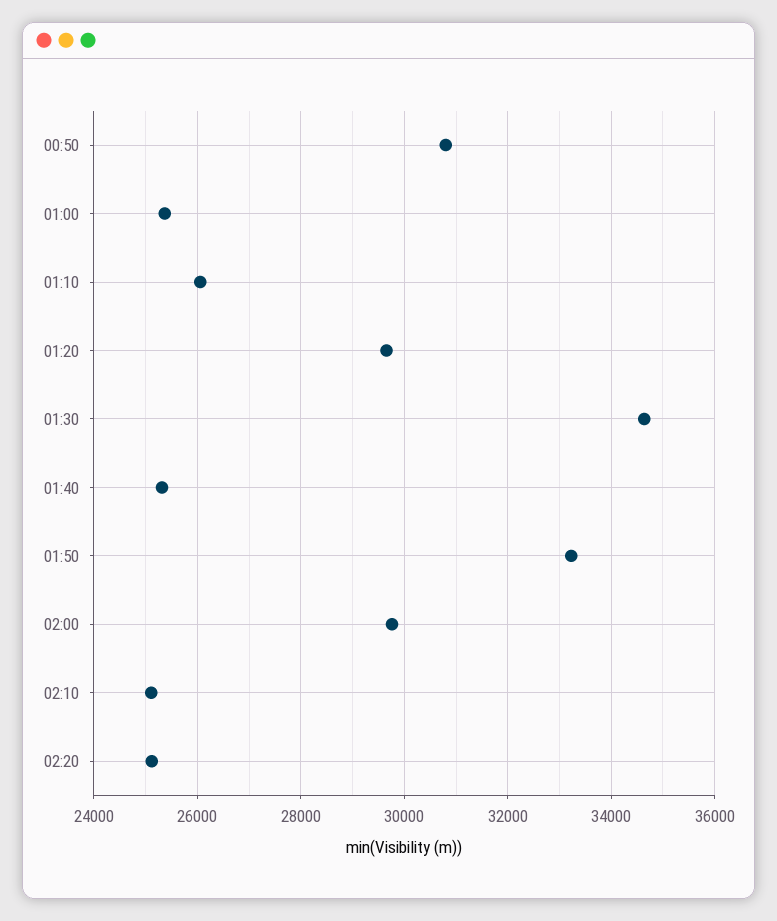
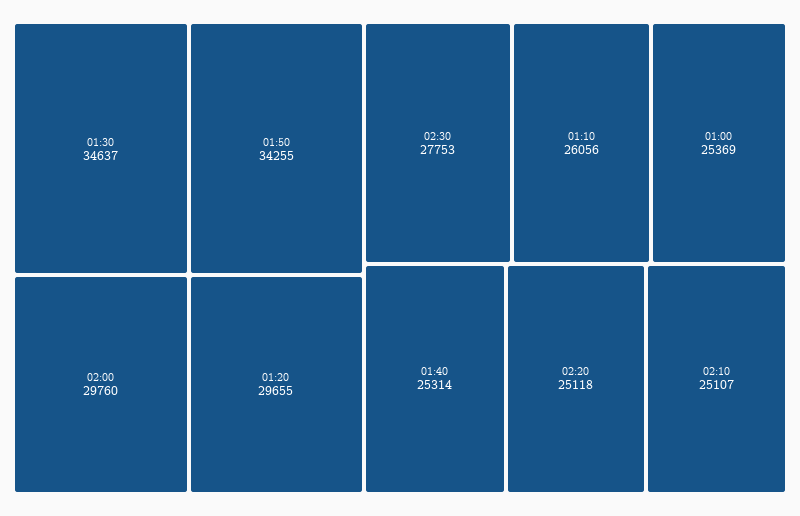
00:50: 30800 -> none
01:50: 33200 -> 34255
02:30: none -> 27753

